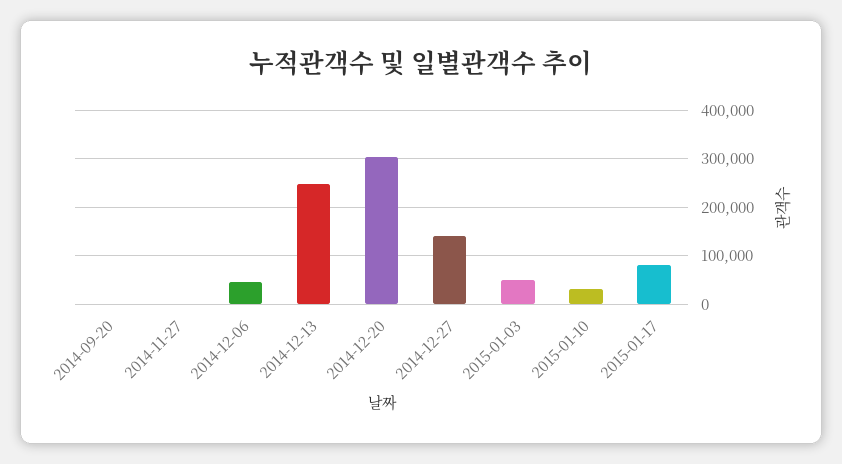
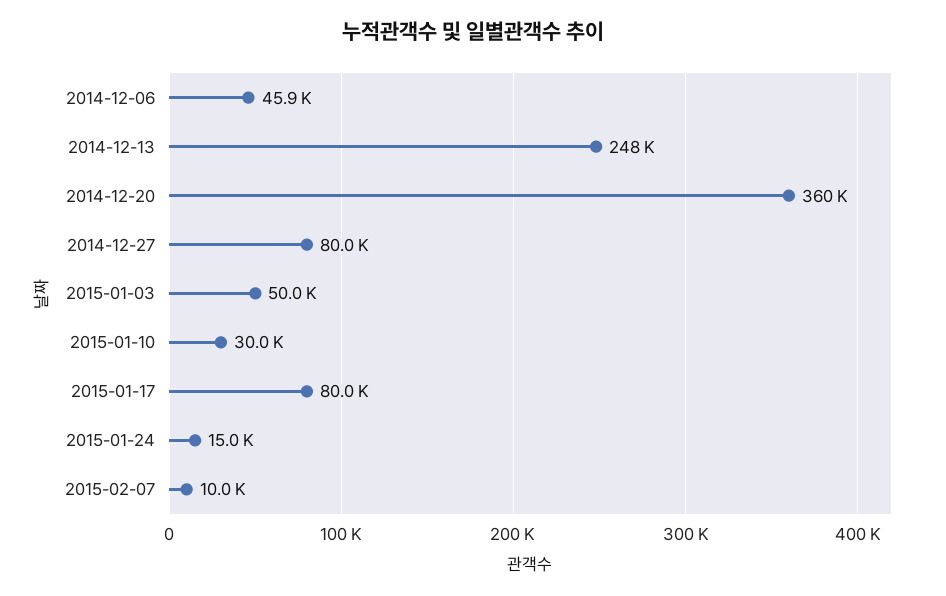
2014-09-20: 0 -> none
2014-11-27: 0 -> none
2014-12-20: 300000 -> 360000
2014-12-27: 140000 -> 80000
2015-01-24: none -> 15000
2015-02-07: none -> 10000

